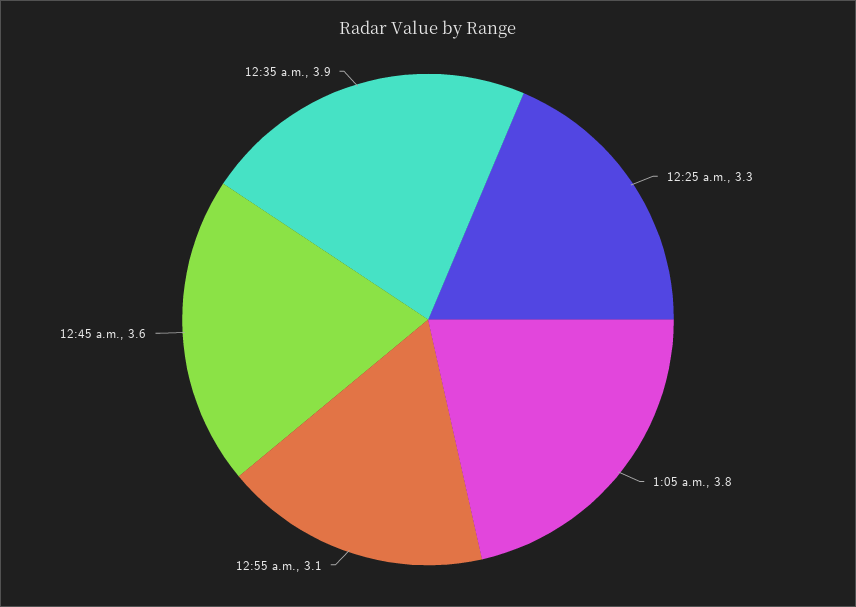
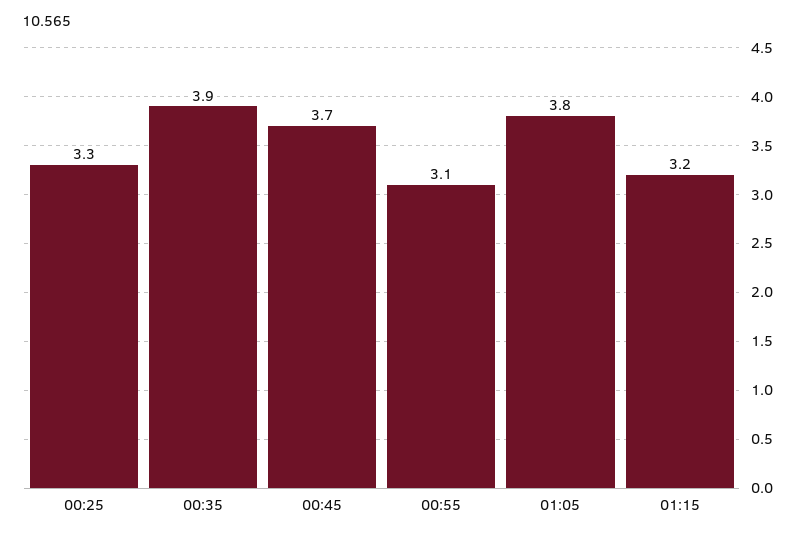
12:45 a.m.: 3.6 -> 3.7
01:15: none -> 3.2

